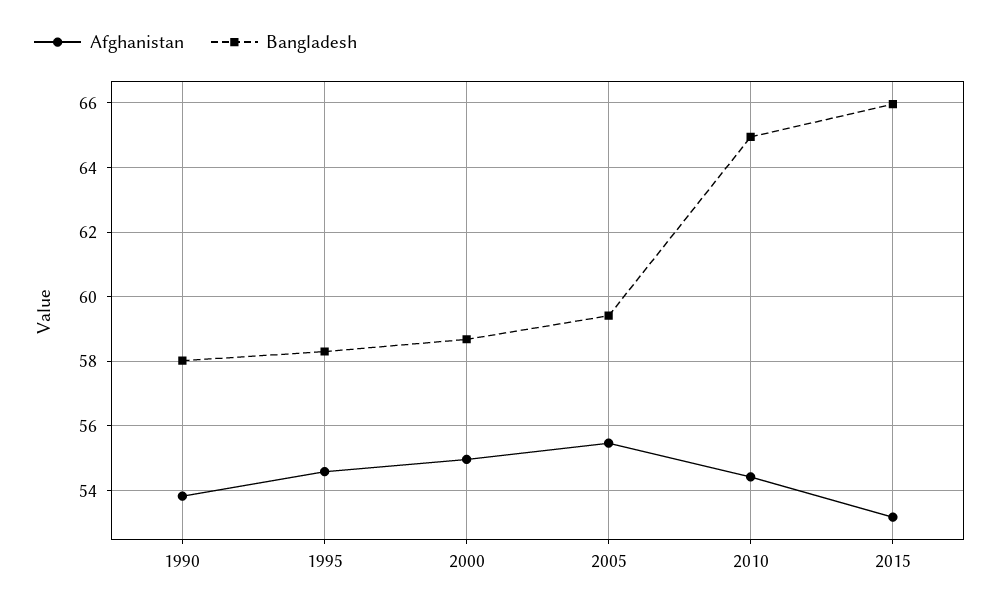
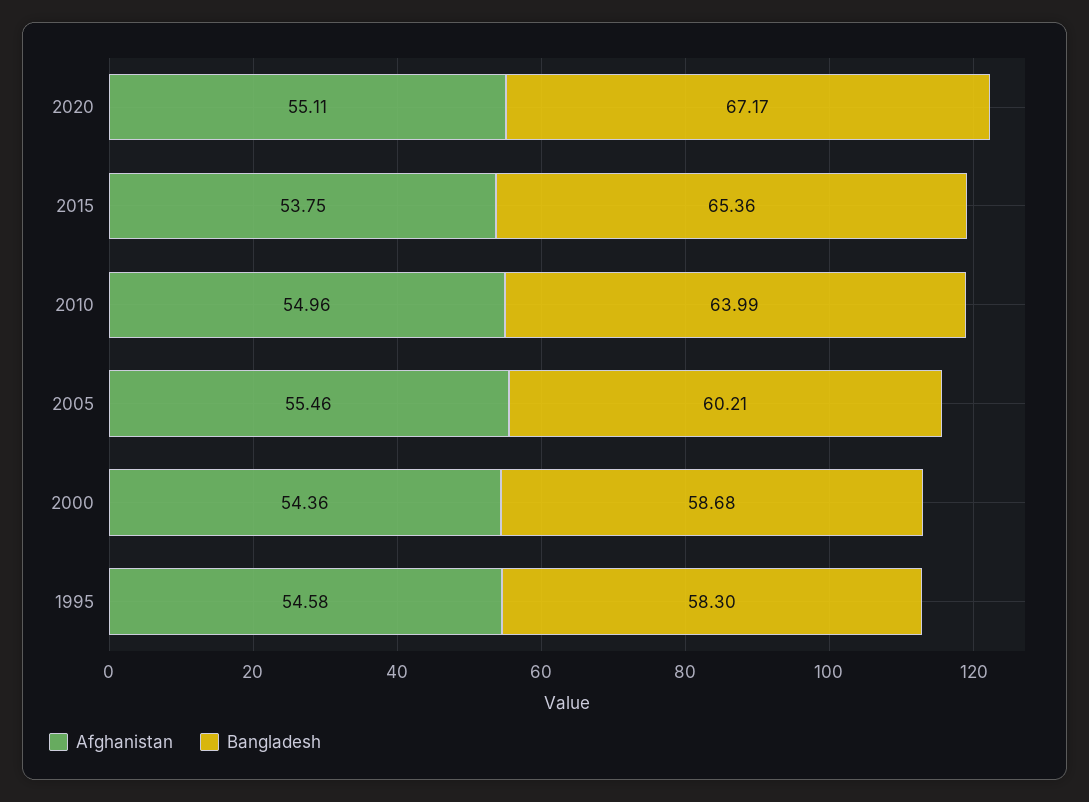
Afghanistan, 1990: 53.8 -> none
Bangladesh, 1990: 58 -> none
Afghanistan, 2000: 55 -> 54.36
Bangladesh, 2005: 59.4 -> 60.21
Afghanistan, 2010: 54.4 -> 54.96
Bangladesh, 2010: 65 -> 63.99
Afghanistan, 2015: 53.2 -> 53.75
Bangladesh, 2015: 66 -> 65.36
Afghanistan, 2020: none -> 55.11
Bangladesh, 2020: none -> 67.17

